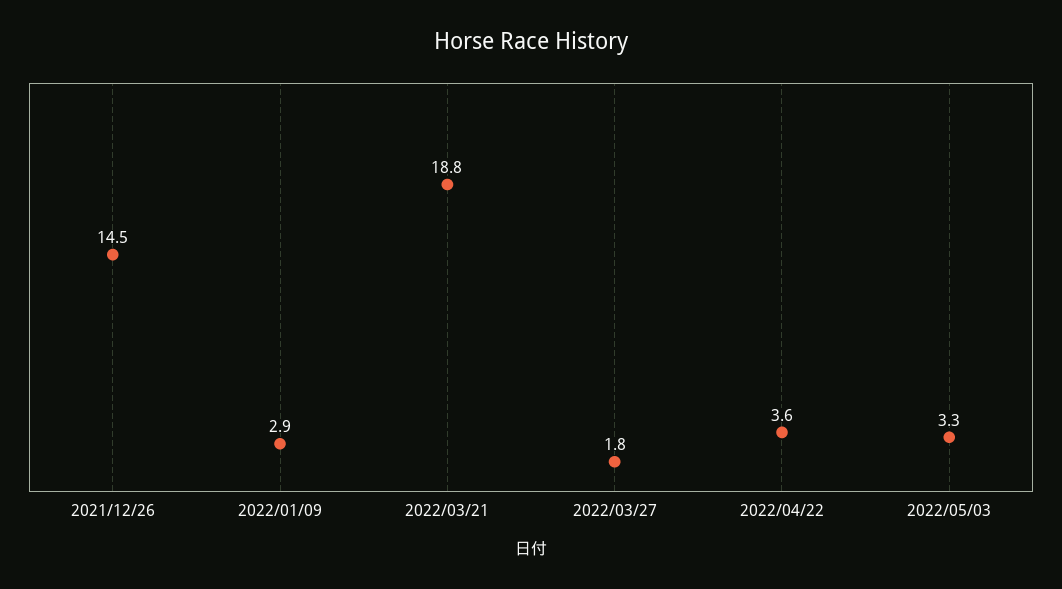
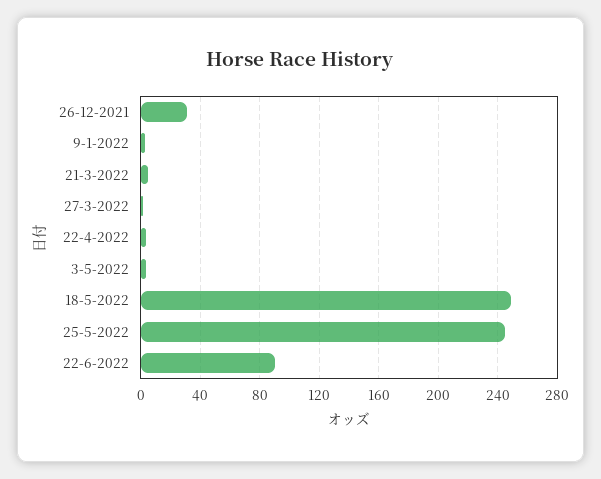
2021/12/26: 14.5 -> 30
2022/03/21: 18.8 -> 5
18-5-2022: none -> 250
25-5-2022: none -> 245
22-6-2022: none -> 90

